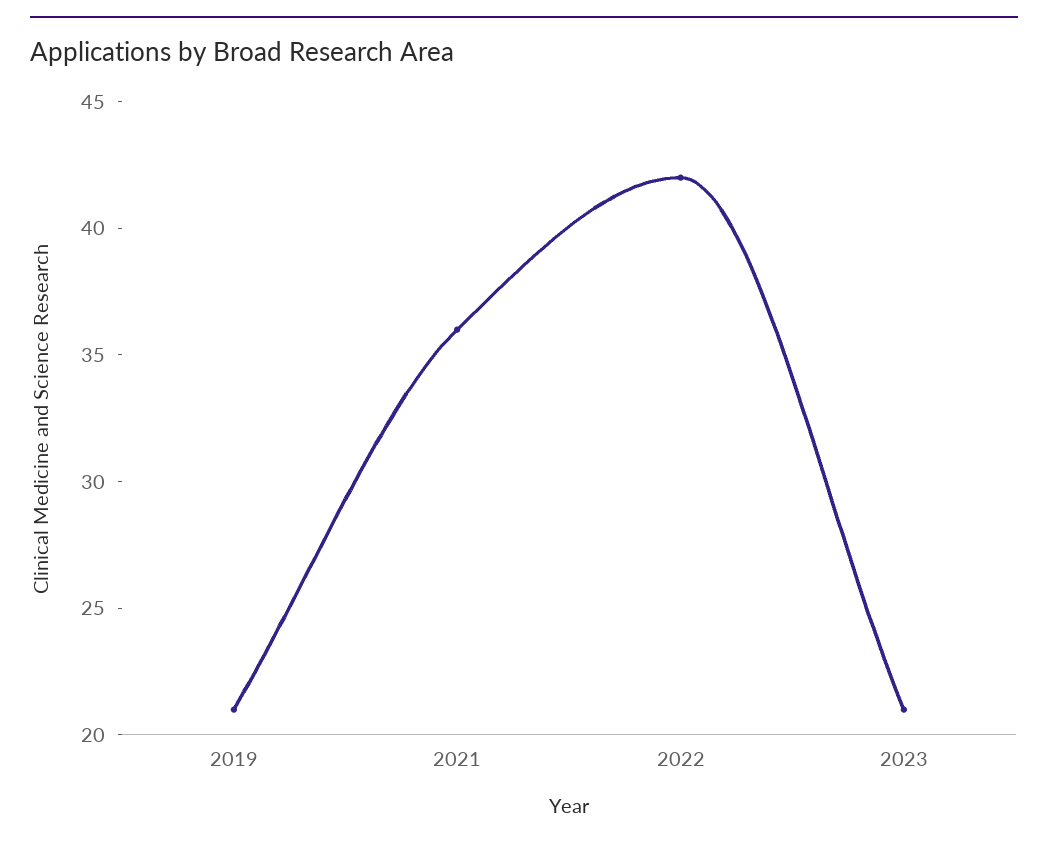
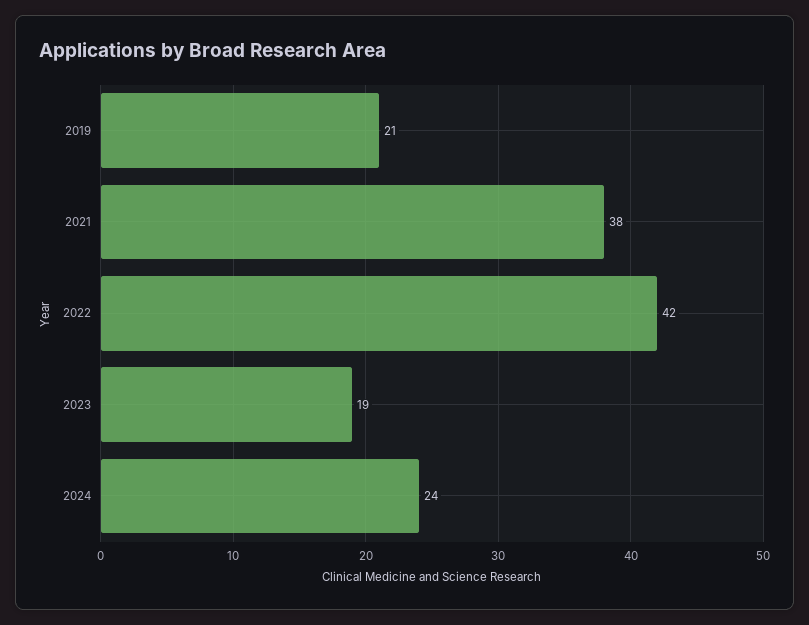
2021: 36 -> 38
2023: 21 -> 19
2024: none -> 24

